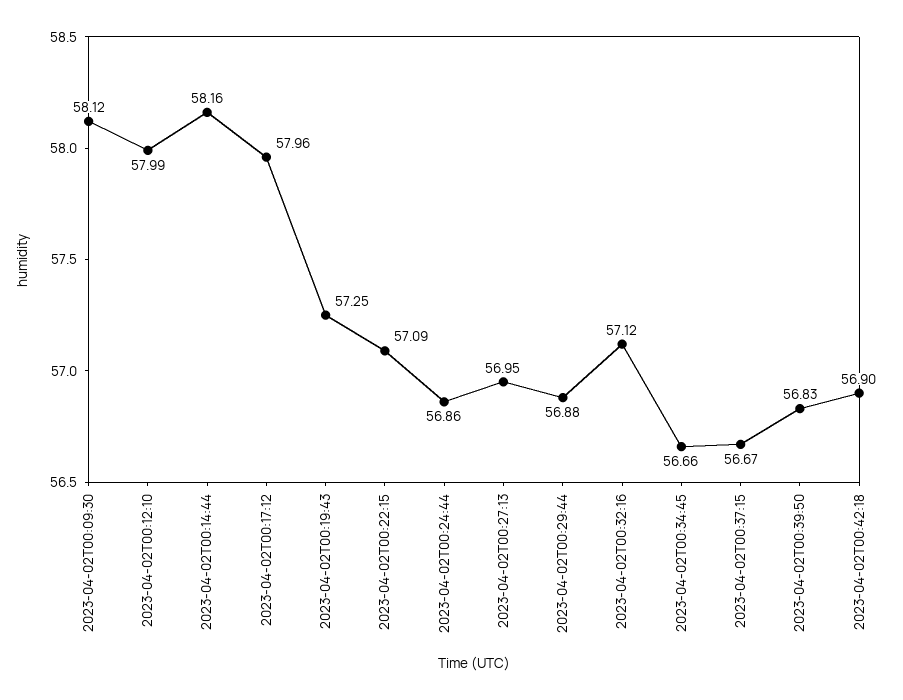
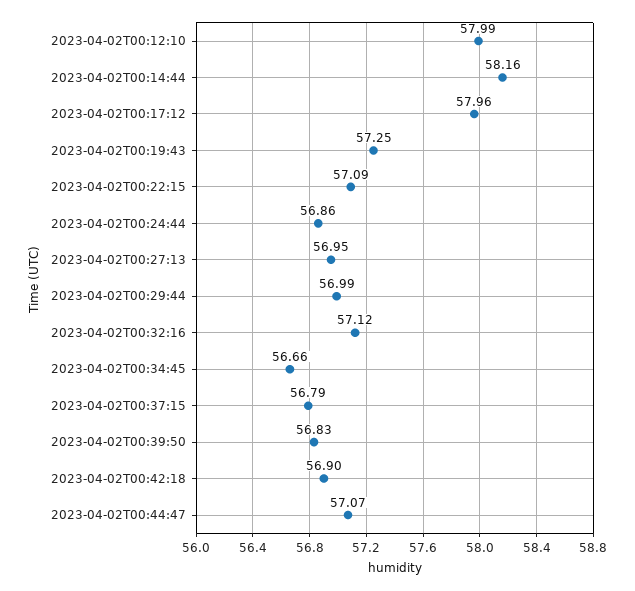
2023-04-02T00:09:30: 58.12 -> none
2023-04-02T00:29:44: 56.88 -> 56.99
2023-04-02T00:37:15: 56.67 -> 56.79
2023-04-02T00:44:47: none -> 57.07

